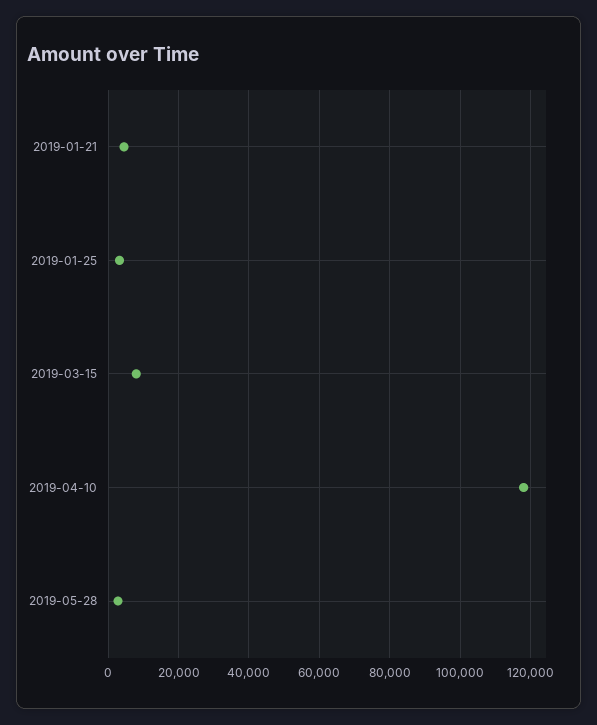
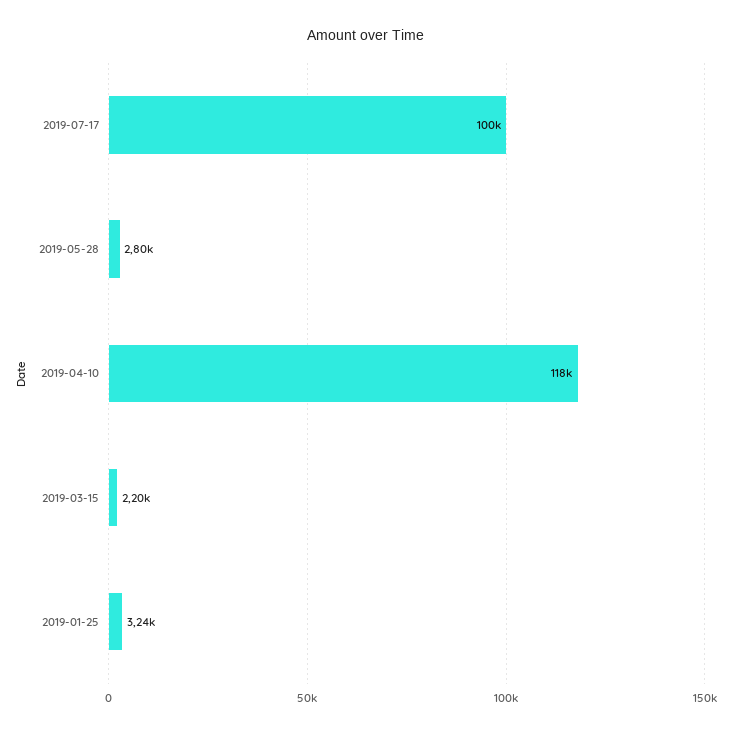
2019-01-21: 4000 -> none
2019-03-15: 8000 -> 2200
2019-07-17: none -> 100000

